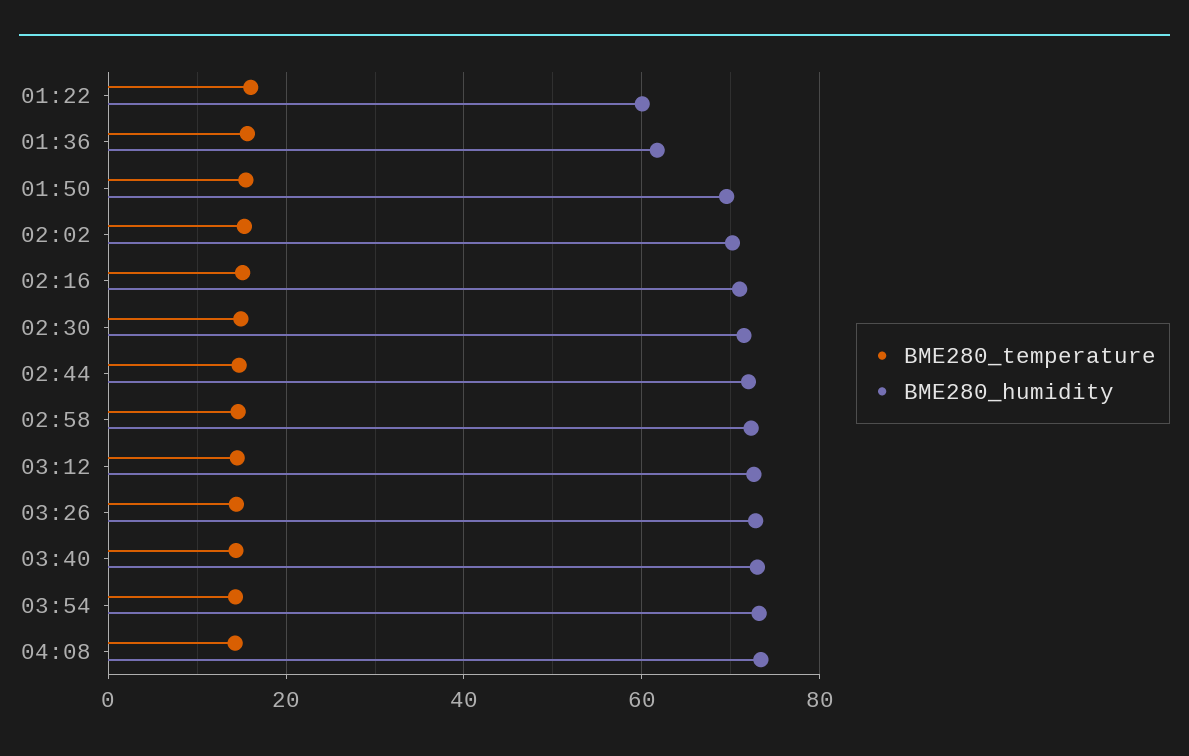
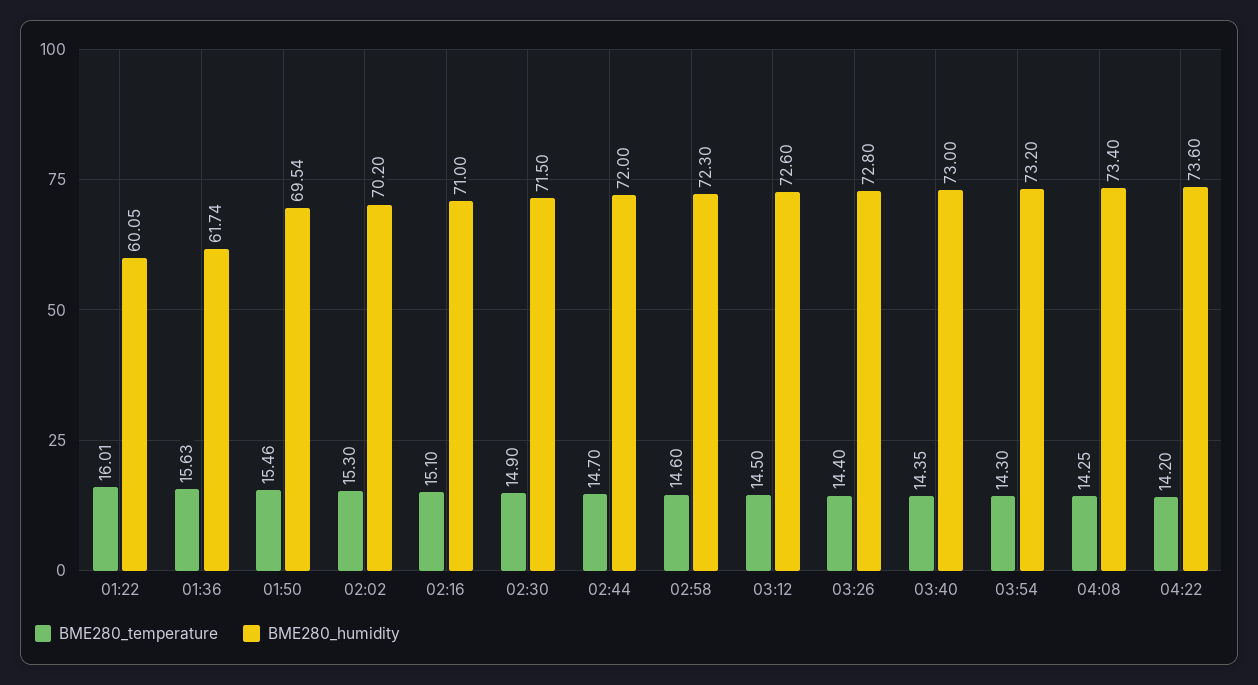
BME280_temperature, 04:22: none -> 14.2
BME280_humidity, 04:22: none -> 73.6

